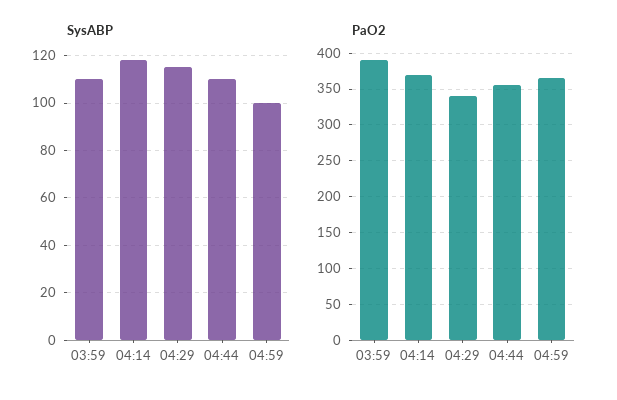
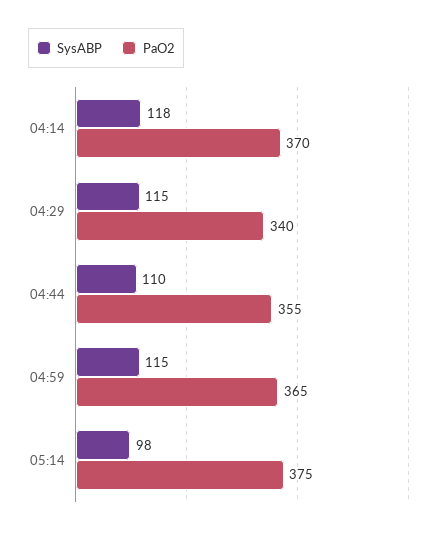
SysABP, 03:59: 110 -> none
SysABP, 04:59: 100 -> 115
PaO2, 03:59: 390 -> none
SysABP, 05:14: none -> 98
PaO2, 05:14: none -> 375

